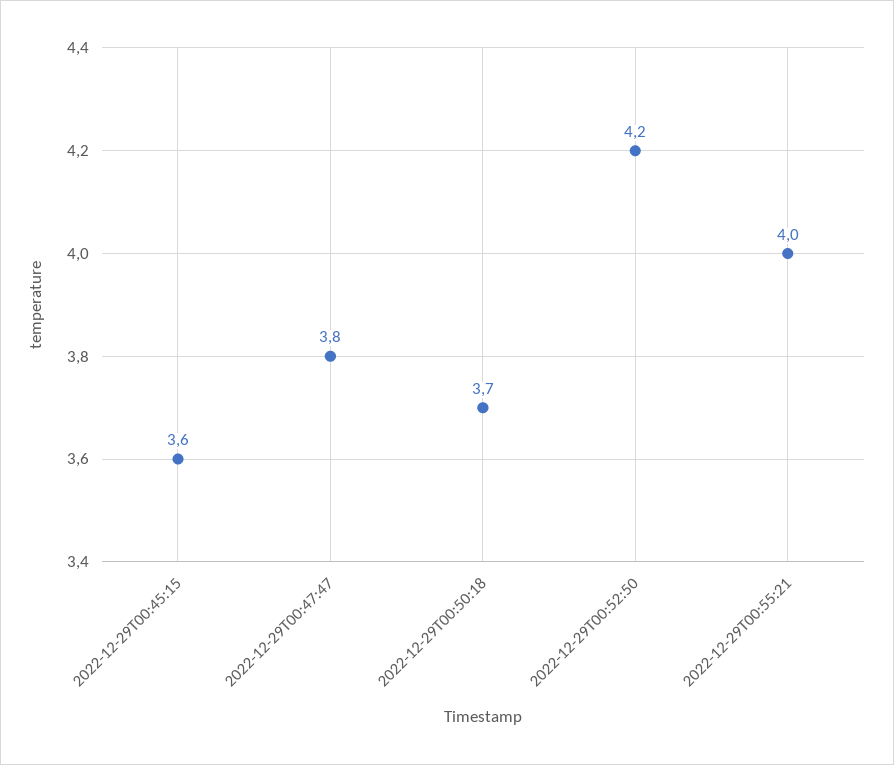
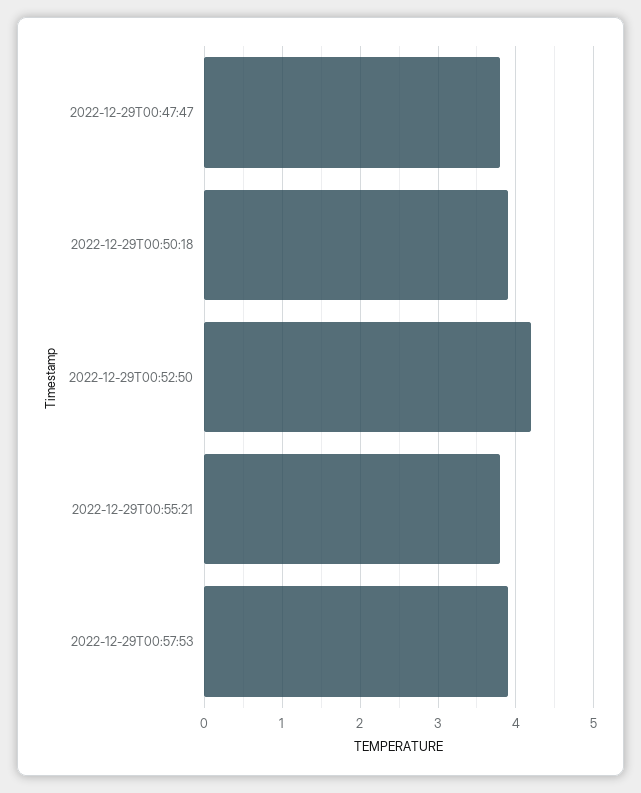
2022-12-29T00:45:15: 3.6 -> none
2022-12-29T00:50:18: 3.7 -> 3.9
2022-12-29T00:55:21: 4 -> 3.8
2022-12-29T00:57:53: none -> 3.9

